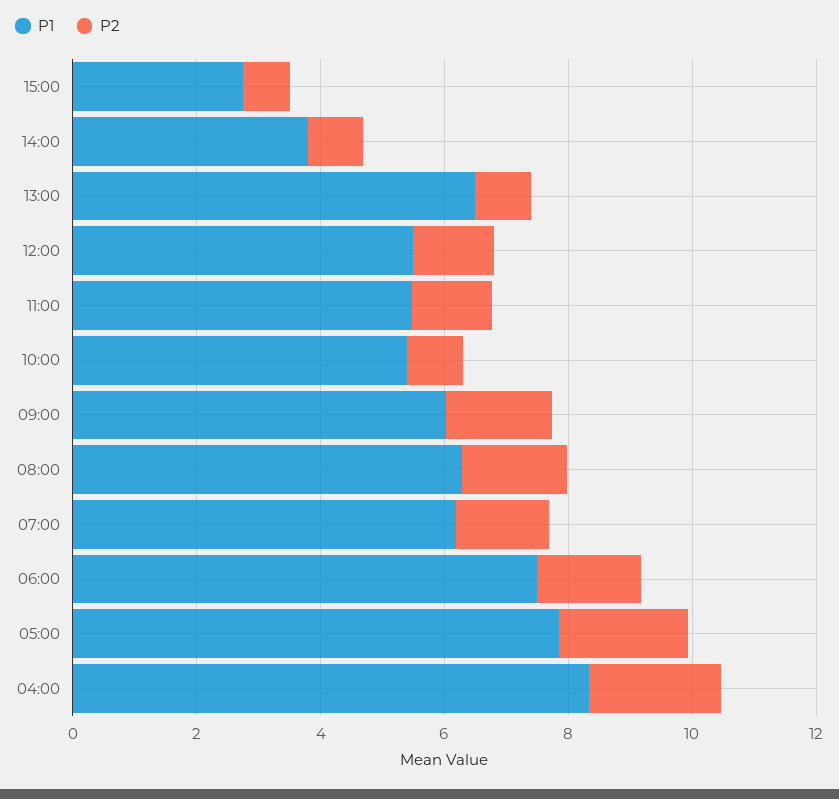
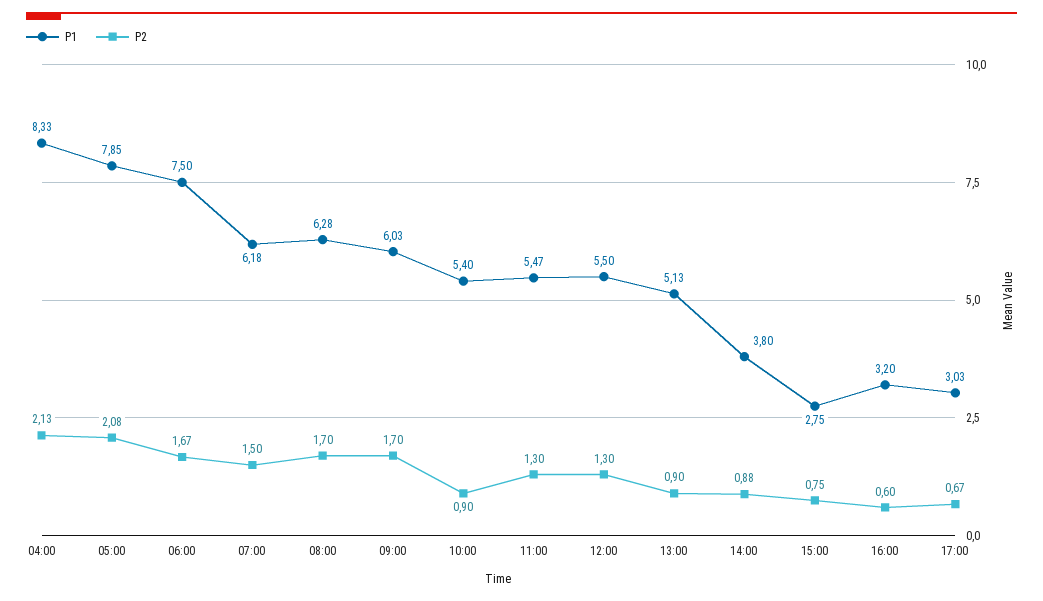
P1, 13:00: 6.5 -> 5.13
P1, 16:00: none -> 3.2
P2, 16:00: none -> 0.6
P1, 17:00: none -> 3.03
P2, 17:00: none -> 0.67

